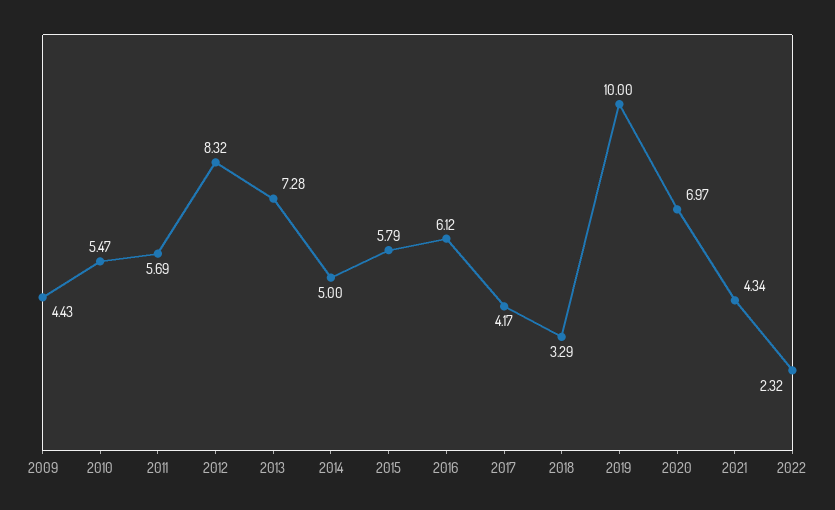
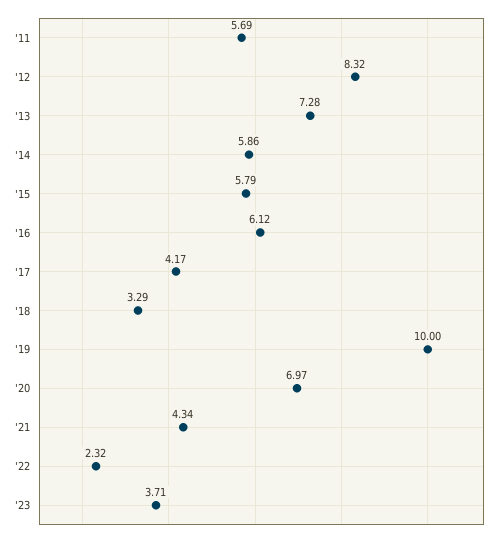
2009: 4.43 -> none
2010: 5.47 -> none
2014: 5 -> 5.86
'23: none -> 3.71

